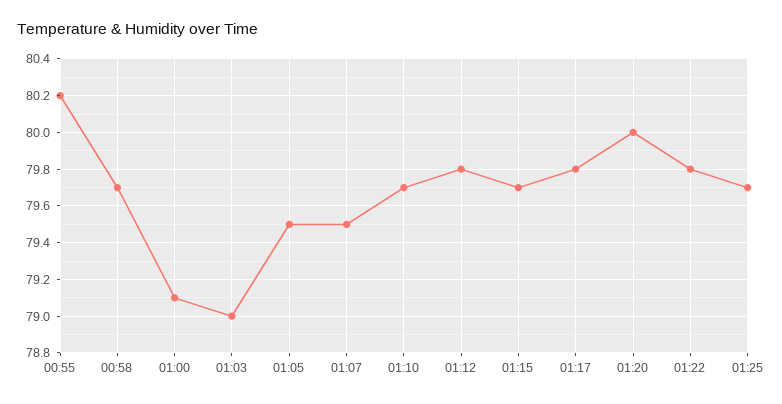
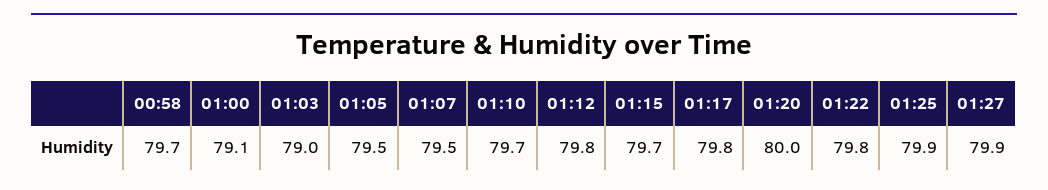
00:55: 80.2 -> none
01:25: 79.7 -> 79.9
01:27: none -> 79.9

